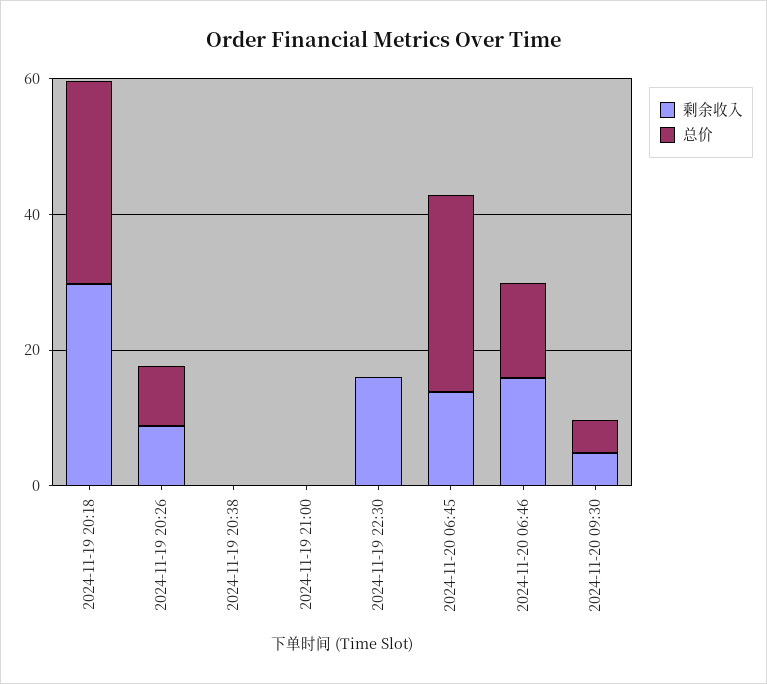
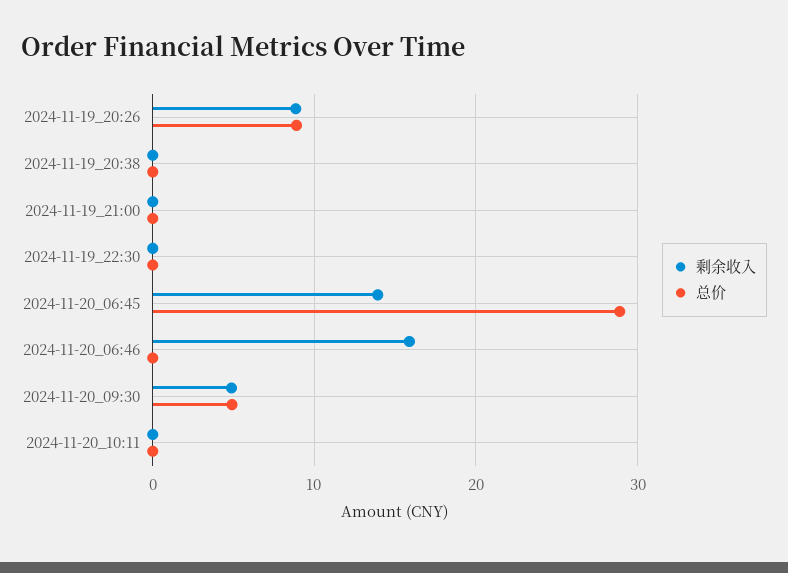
剩余收入, 2024-11-19 20:18: 30 -> none
总价, 2024-11-19 20:18: 30 -> none
剩余收入, 2024-11-19 22:30: 15 -> 0
总价, 2024-11-20 06:46: 15 -> 0
剩余收入, 2024-11-20_10:11: none -> 0
总价, 2024-11-20_10:11: none -> 0

